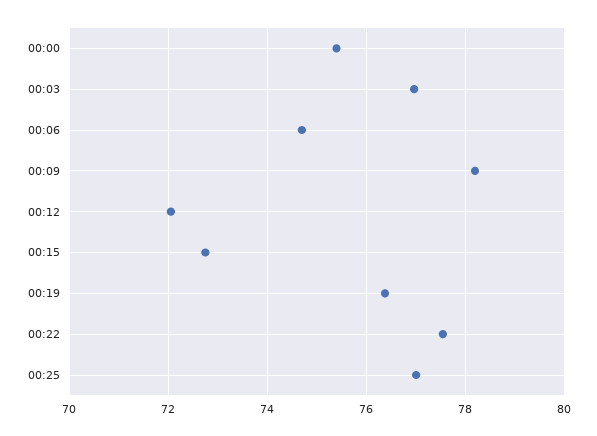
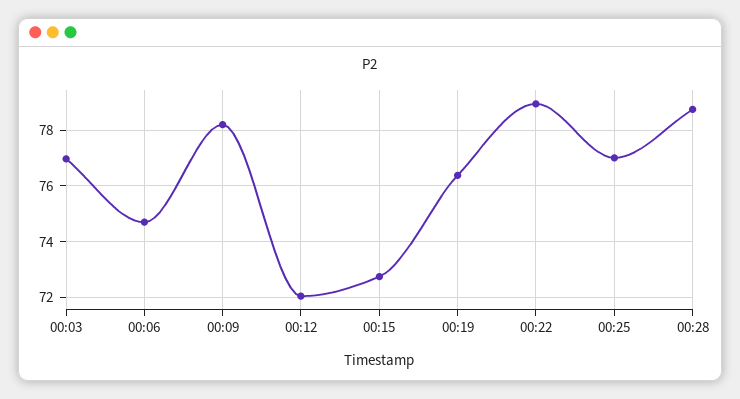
00:00: 75.4 -> none
00:22: 77.6 -> 79
00:28: none -> 78.75

